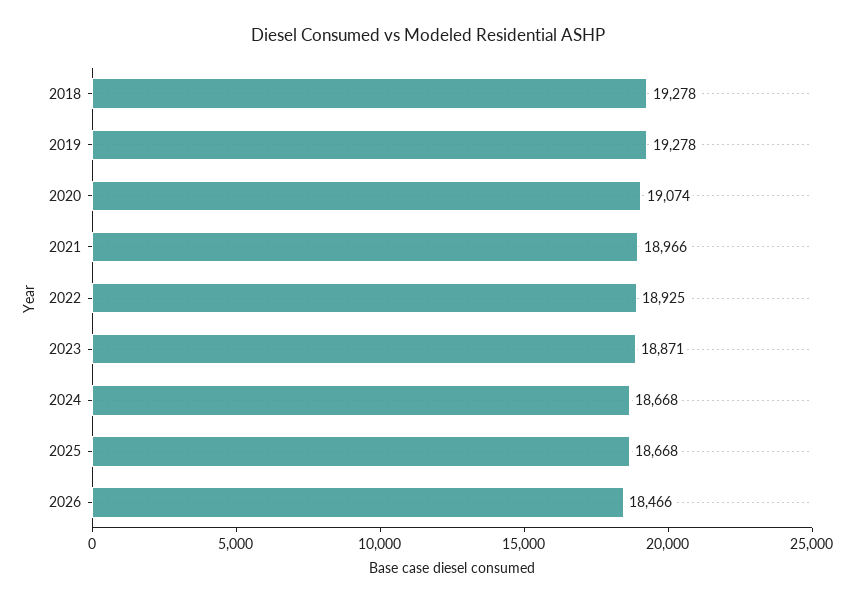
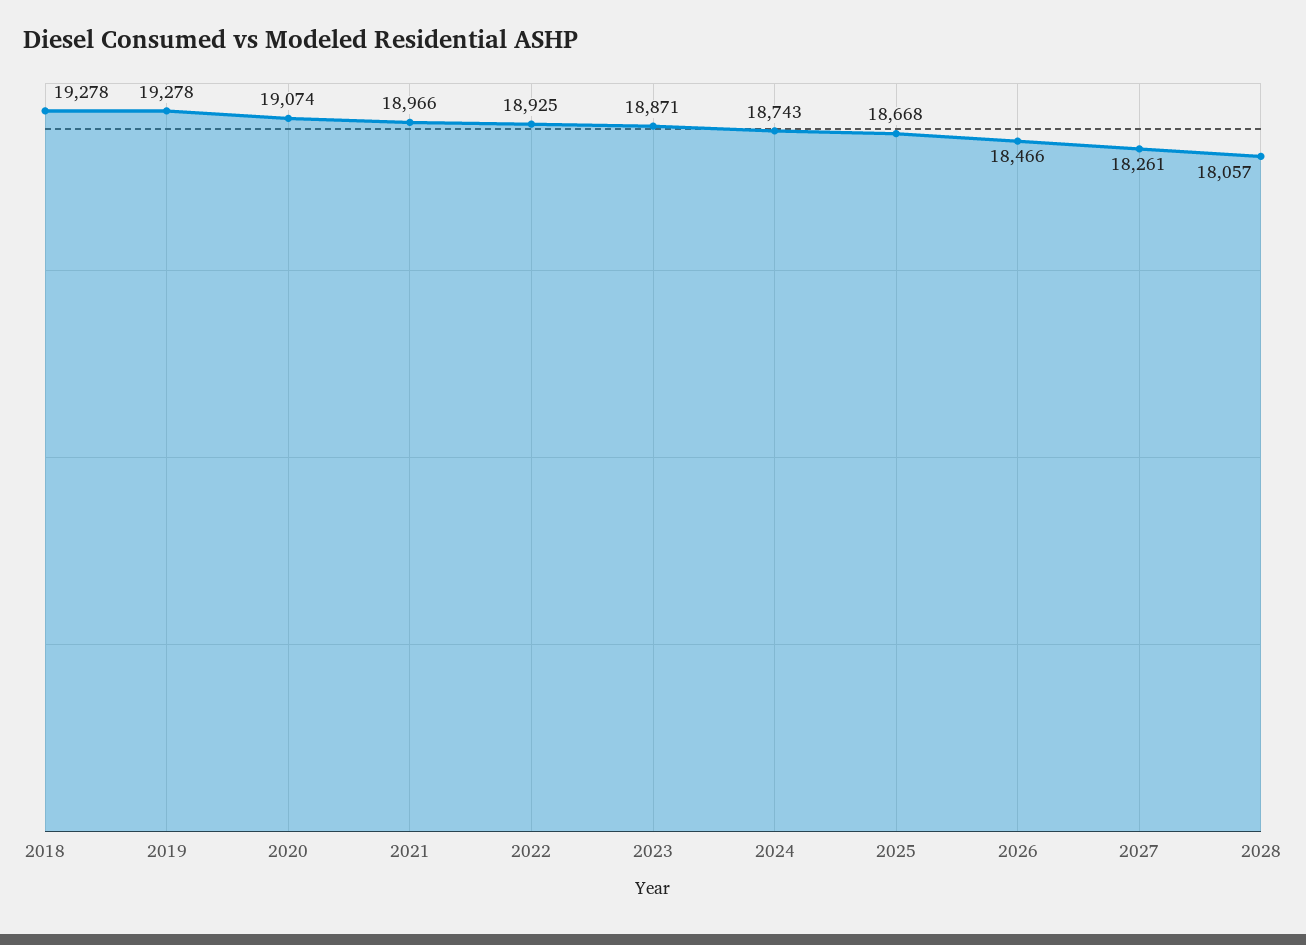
2024: 18668 -> 18743
2027: none -> 18261
2028: none -> 18057

